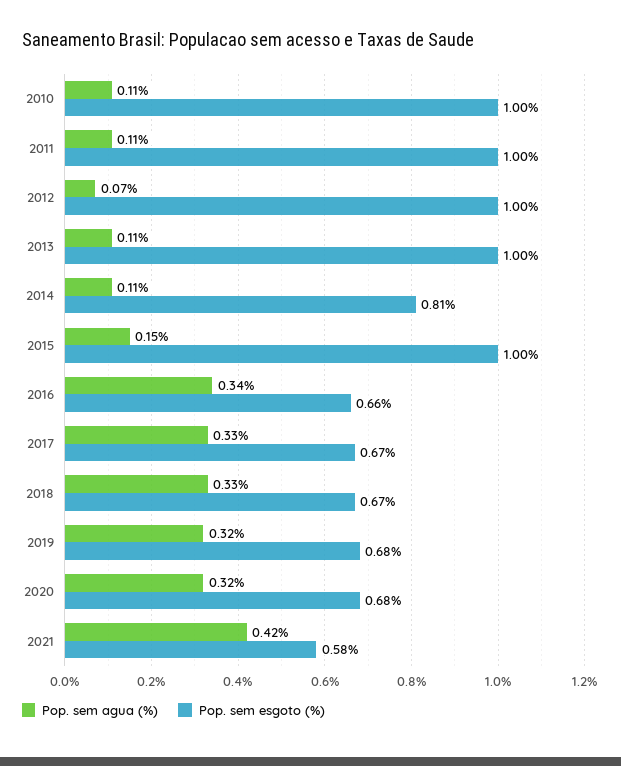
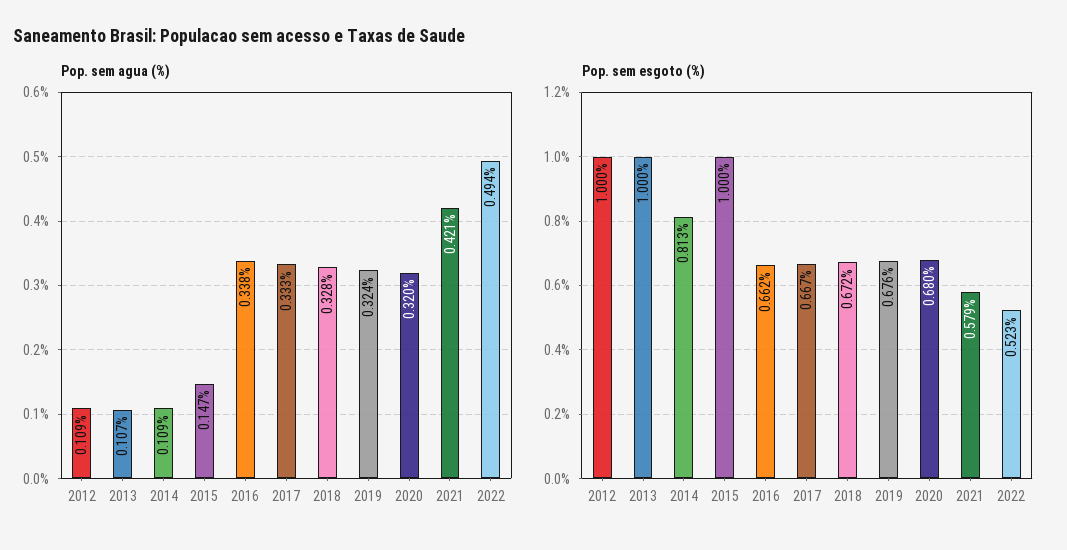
Pop. sem agua (%), 2010: 0.11 -> none
Pop. sem esgoto (%), 2010: 1 -> none
Pop. sem agua (%), 2011: 0.11 -> none
Pop. sem esgoto (%), 2011: 1 -> none
Pop. sem agua (%), 2012: 0.07 -> 0.109
Pop. sem agua (%), 2022: none -> 0.494
Pop. sem esgoto (%), 2022: none -> 0.523

